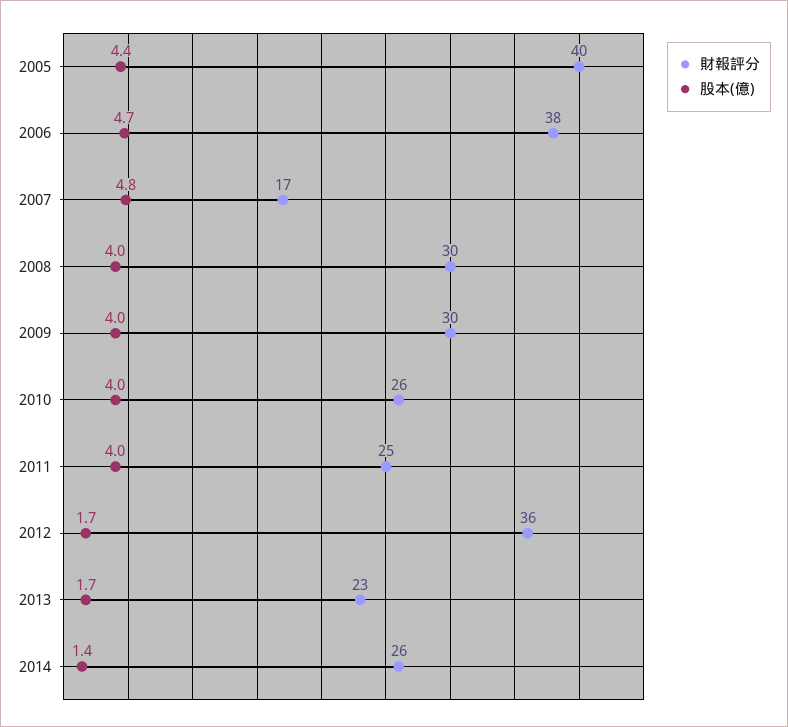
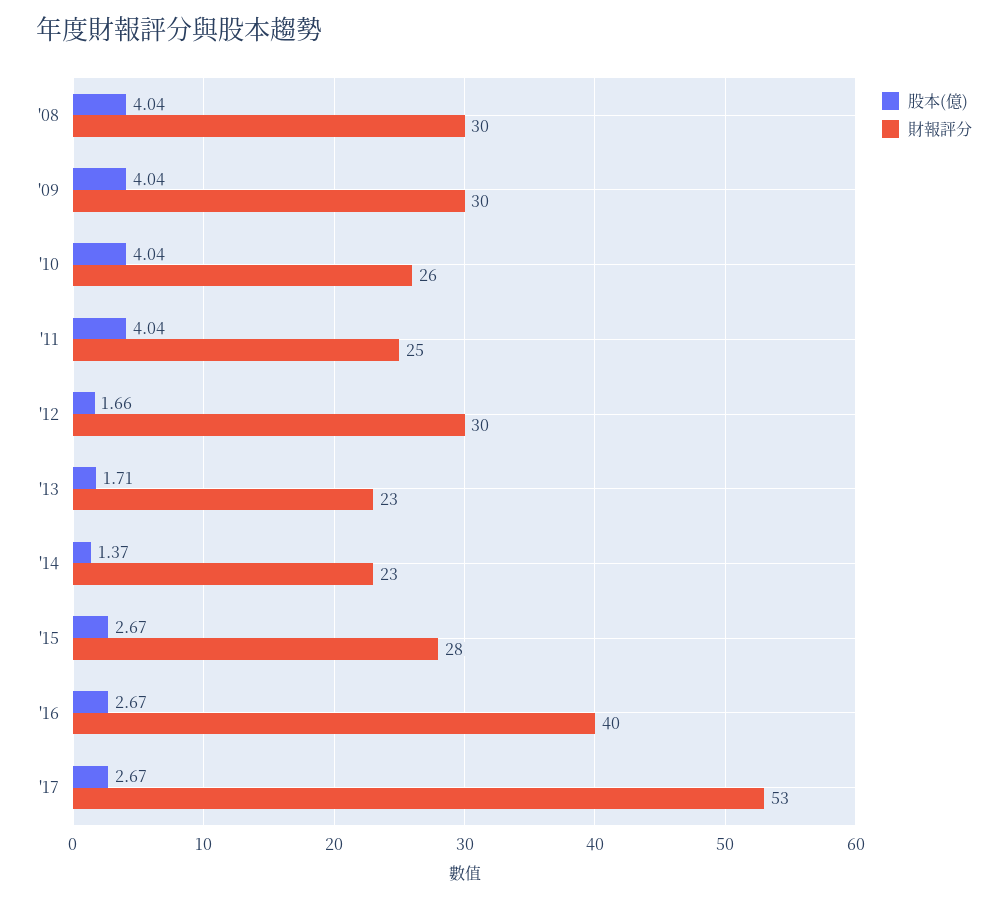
財報評分, 2005: 40 -> none
股本(億), 2005: 4.4 -> none
財報評分, 2006: 38 -> none
股本(億), 2006: 4.7 -> none
財報評分, 2007: 17 -> none
股本(億), 2007: 4.8 -> none
財報評分, 2012: 36 -> 30
財報評分, 2014: 26 -> 23
股本(億), '15: none -> 2.67
財報評分, '15: none -> 28
股本(億), '16: none -> 2.67
財報評分, '16: none -> 40
股本(億), '17: none -> 2.67
財報評分, '17: none -> 53

